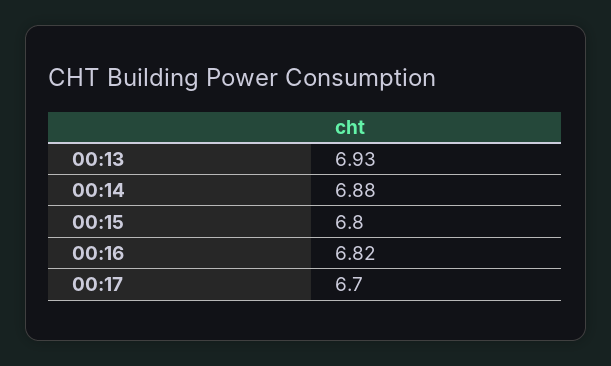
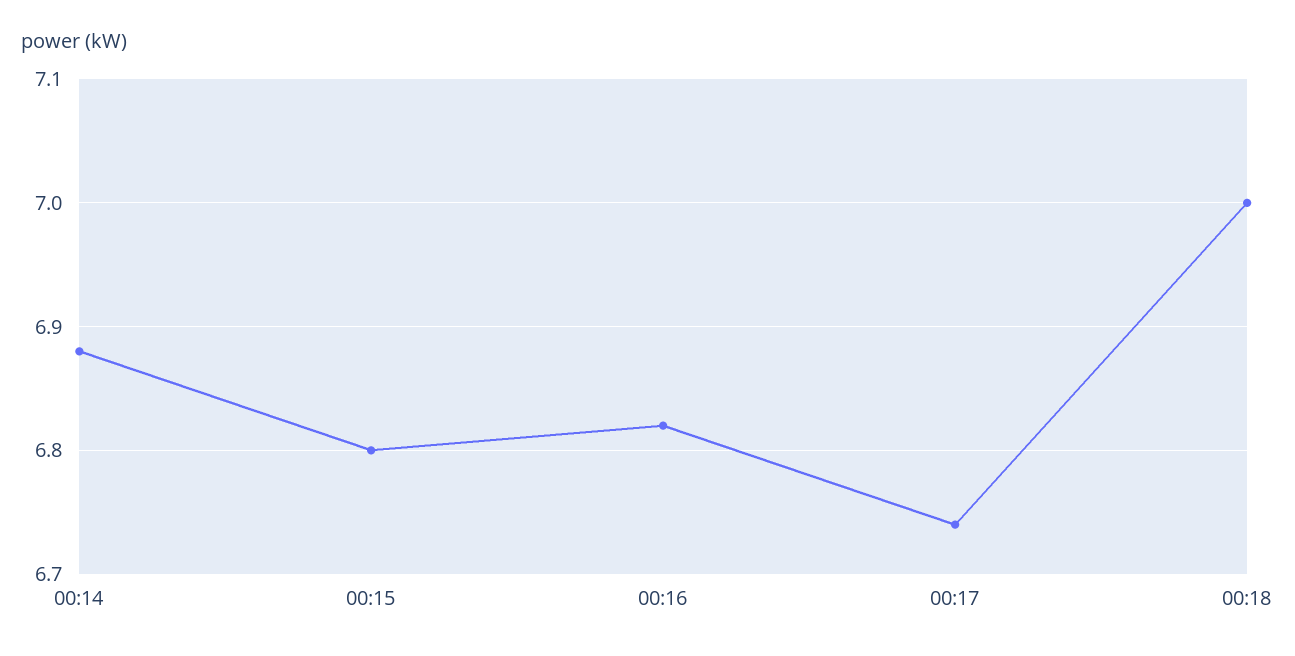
00:13: 6.93 -> none
00:17: 6.7 -> 6.74
00:18: none -> 7

